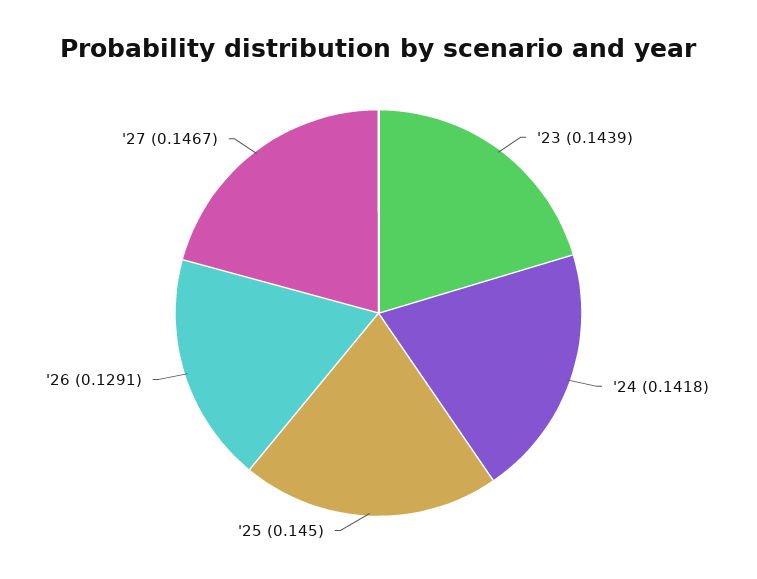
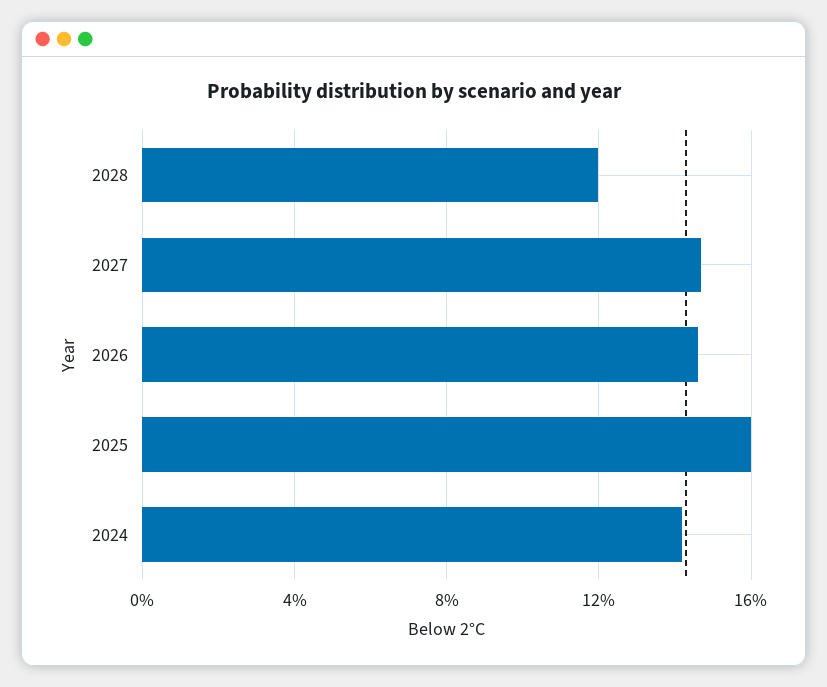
'23: 0.1439 -> none
'25: 0.145 -> 0.16
'26: 0.1291 -> 0.145
2028: none -> 0.12

